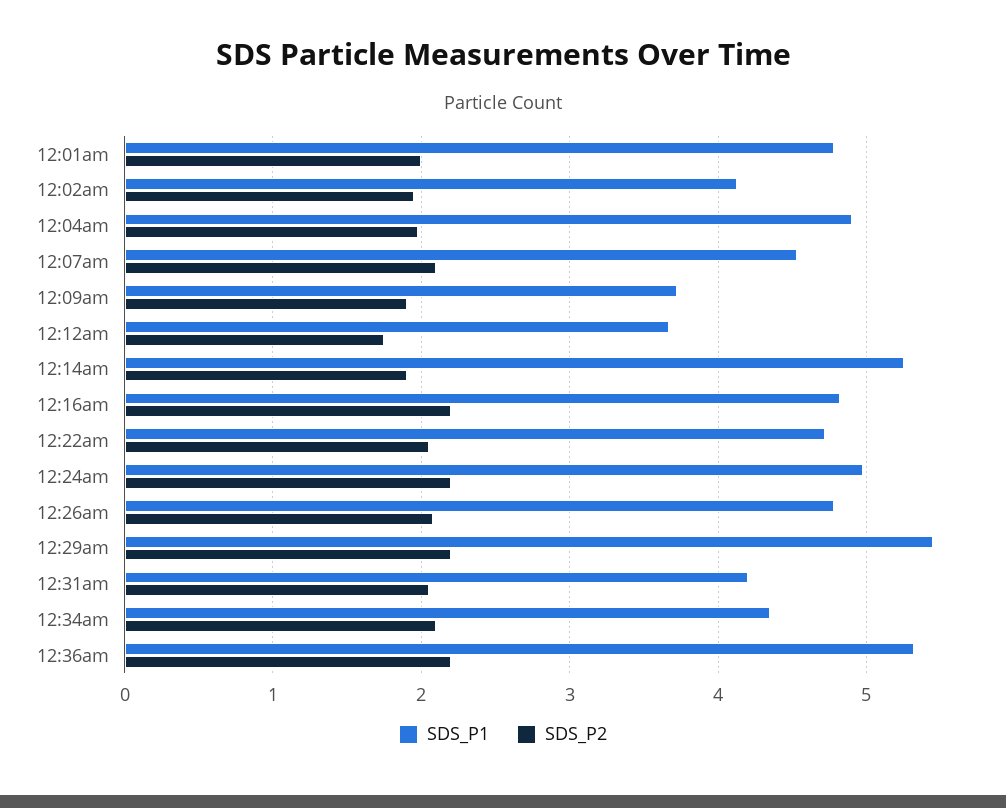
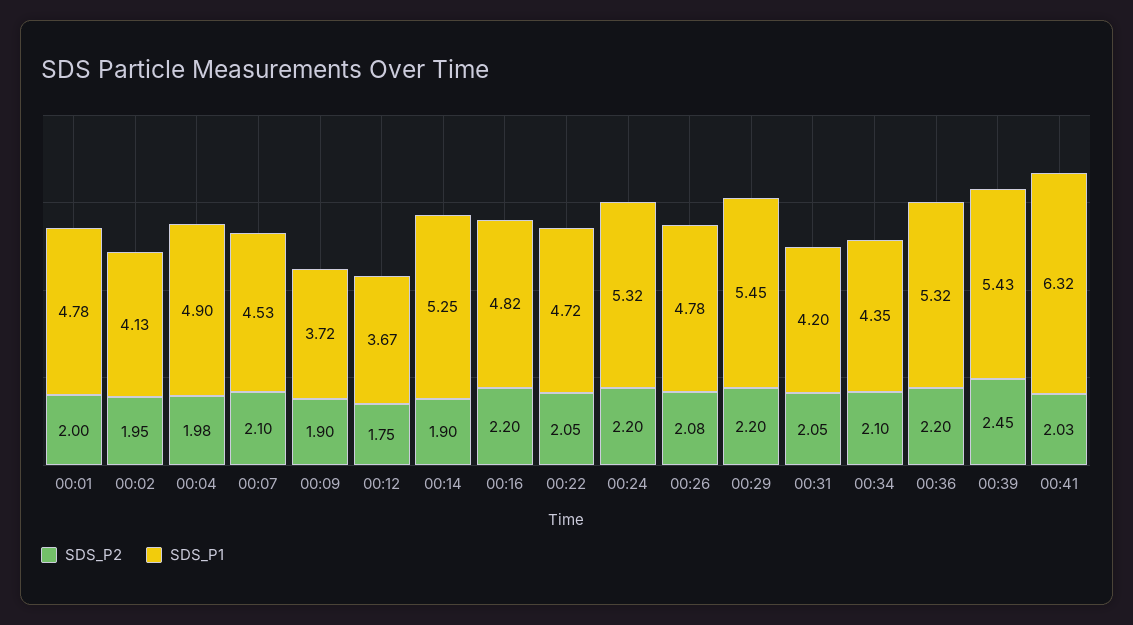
SDS_P1, 12:24am: 5 -> 5.32
SDS_P2, 00:39: none -> 2.45
SDS_P1, 00:39: none -> 5.43
SDS_P2, 00:41: none -> 2.03
SDS_P1, 00:41: none -> 6.32

